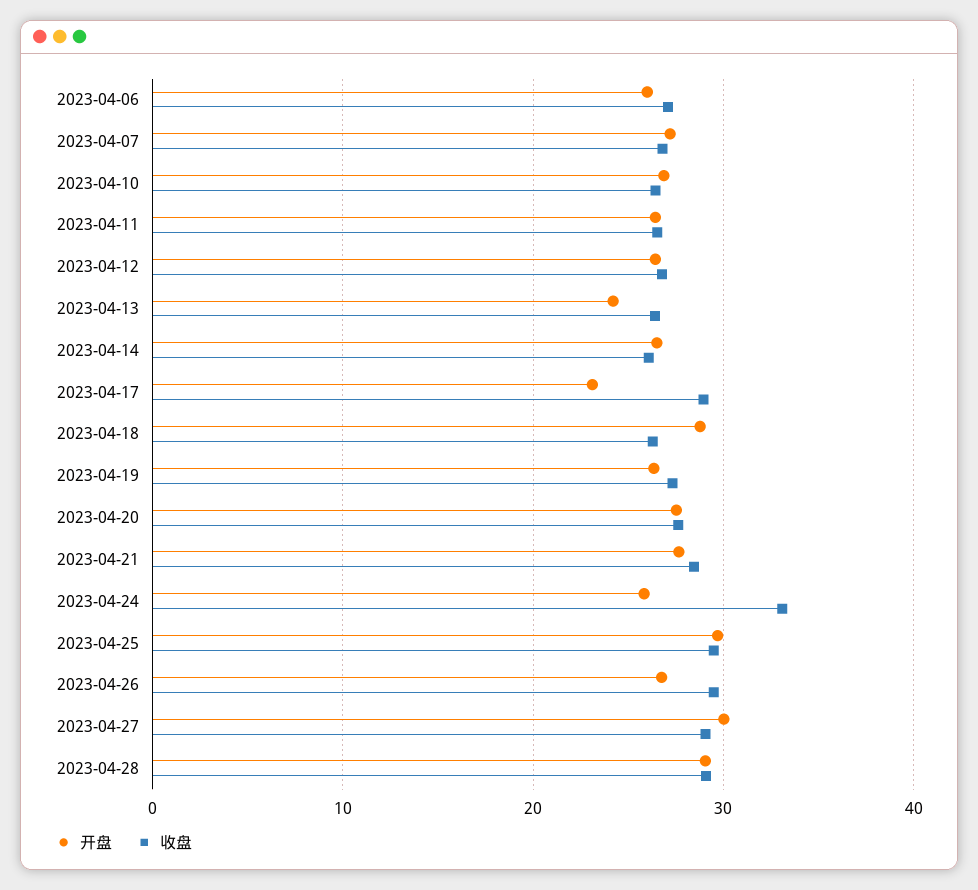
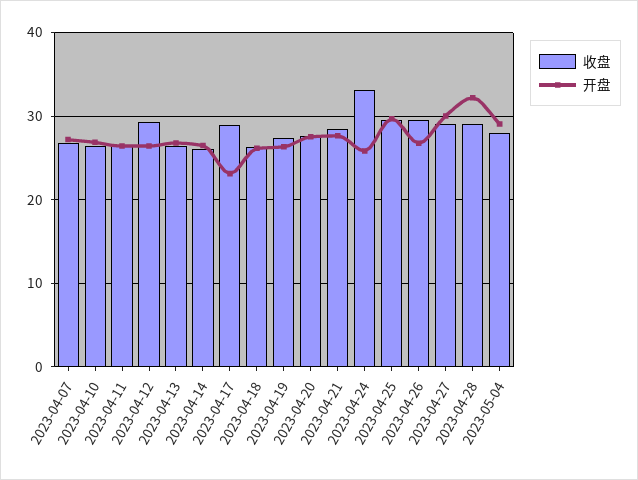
开盘, 2023-04-06: 26 -> none
收盘, 2023-04-06: 27 -> none
收盘, 2023-04-12: 27 -> 29
开盘, 2023-04-13: 24 -> 27
开盘, 2023-04-18: 29 -> 26
开盘, 2023-04-28: 29 -> 32
收盘, 2023-05-04: none -> 28
开盘, 2023-05-04: none -> 29

